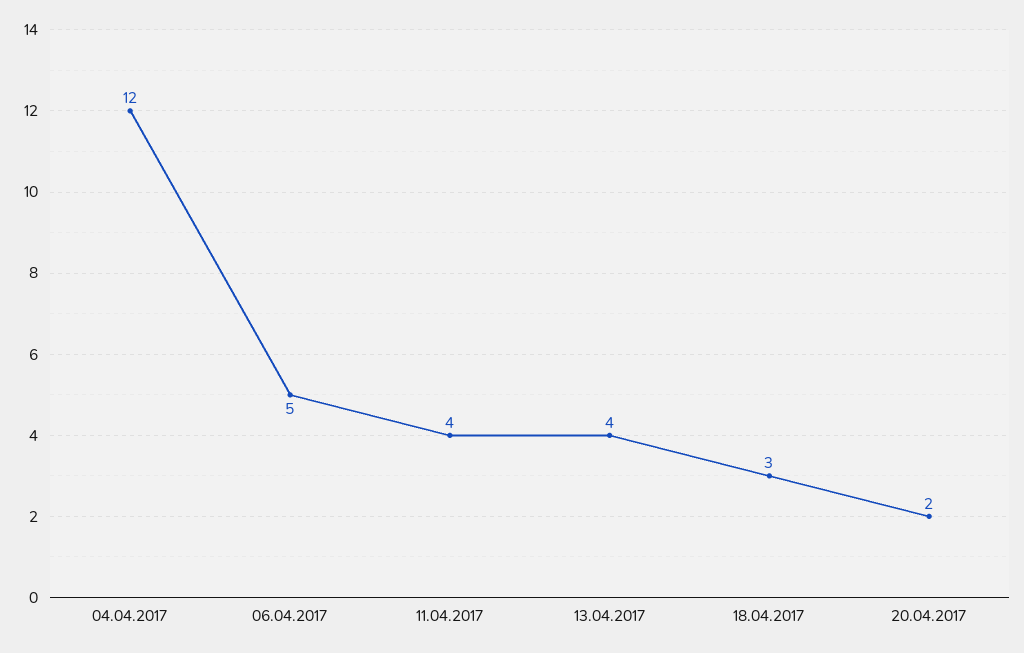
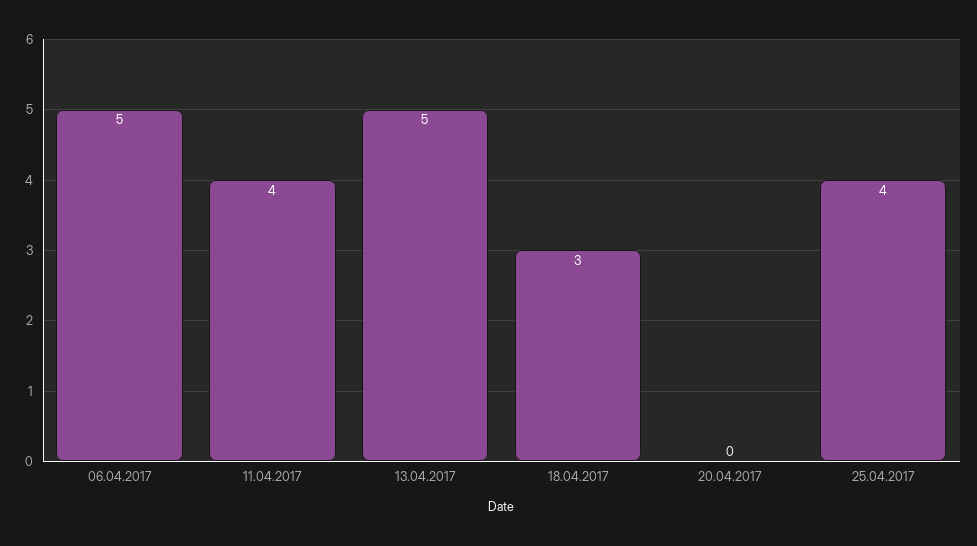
04.04.2017: 12 -> none
13.04.2017: 4 -> 5
20.04.2017: 2 -> 0
25.04.2017: none -> 4

